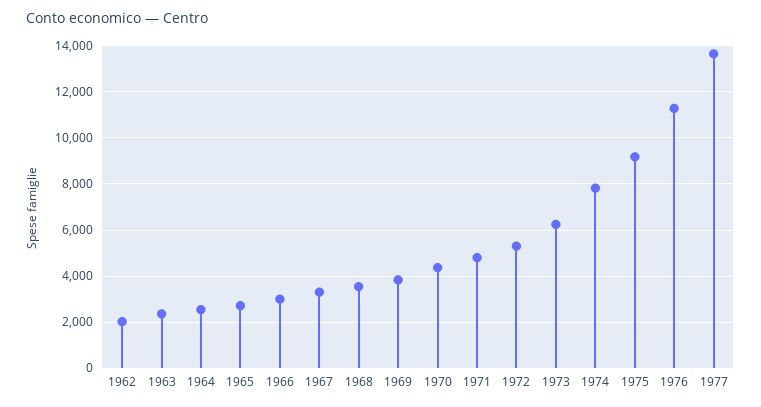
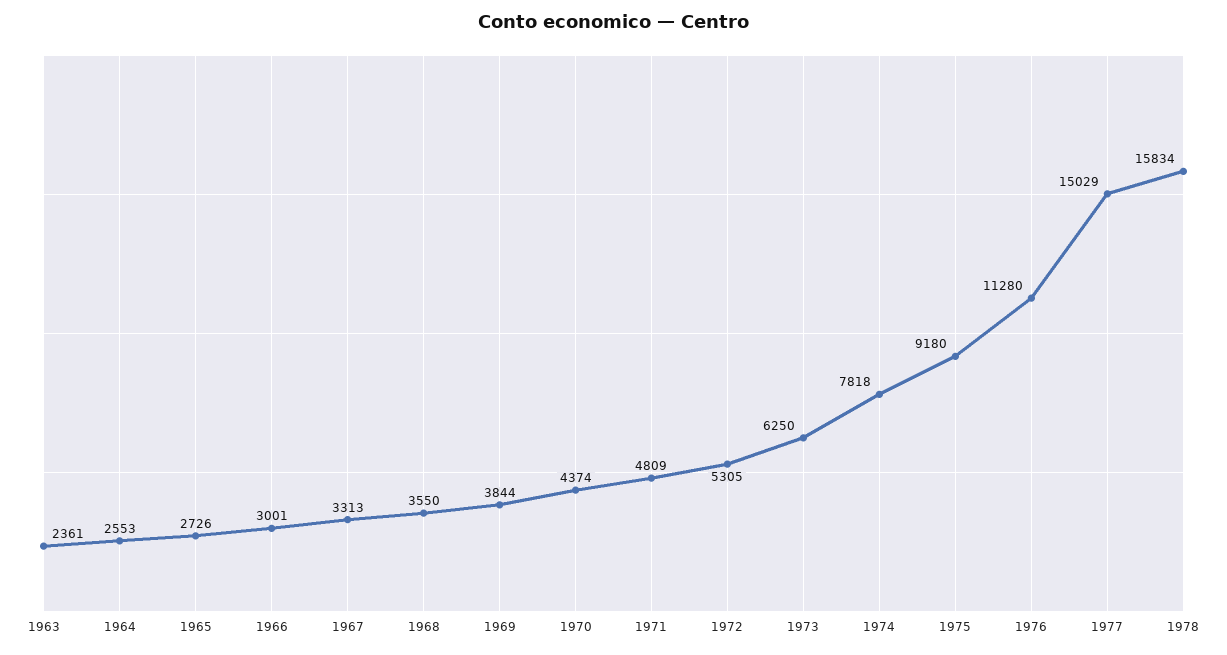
1962: 2000 -> none
1977: 13500 -> 15029
1978: none -> 15834

